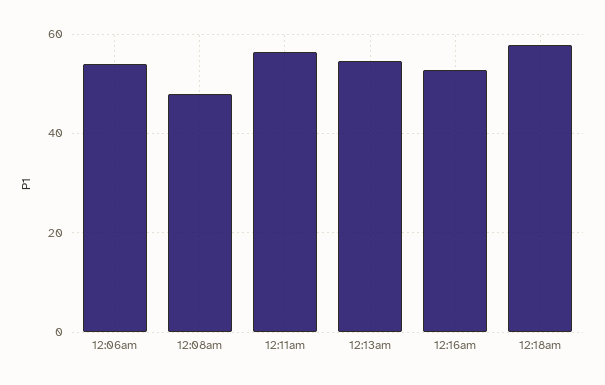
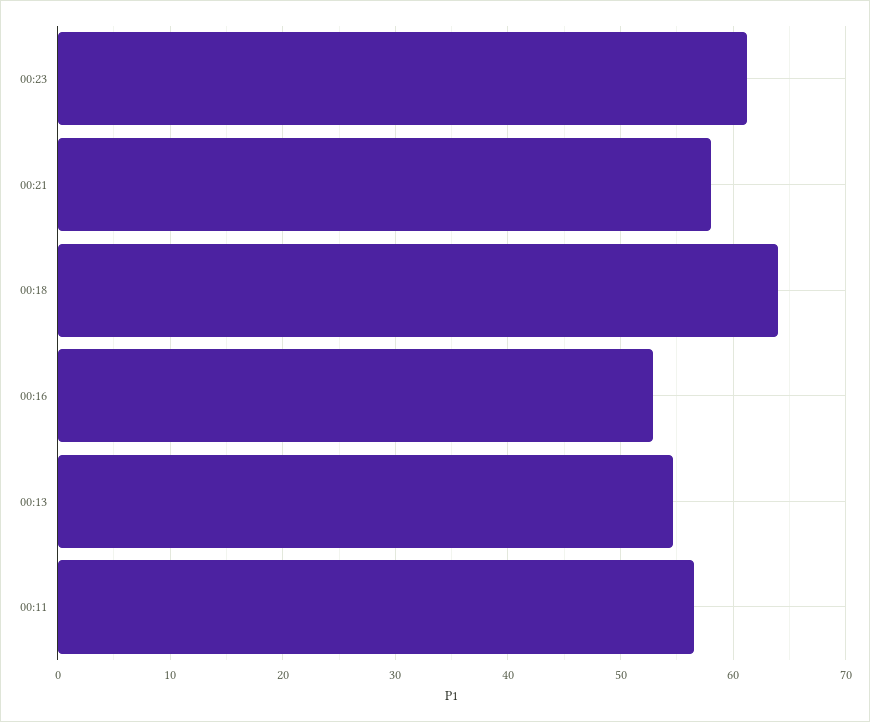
12:06am: 54 -> none
12:08am: 48 -> none
12:18am: 58 -> 64
00:23: none -> 61
00:21: none -> 58

